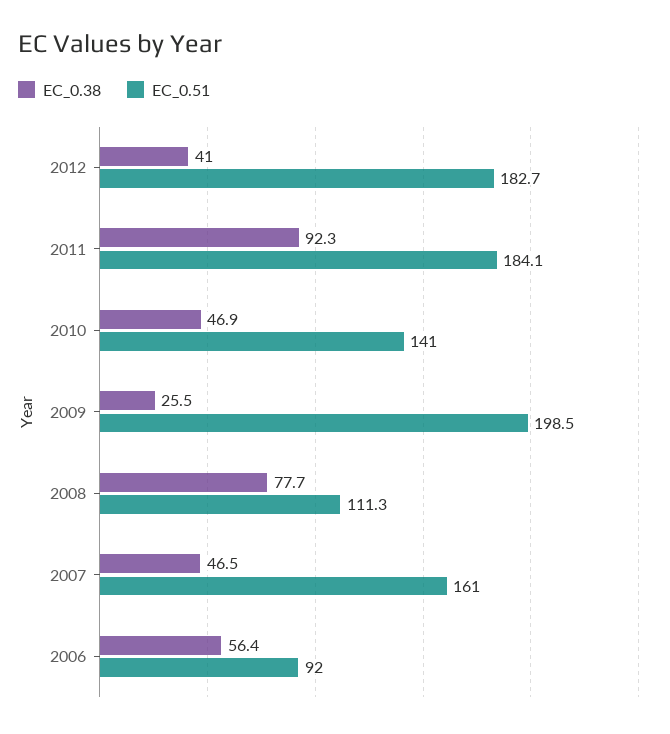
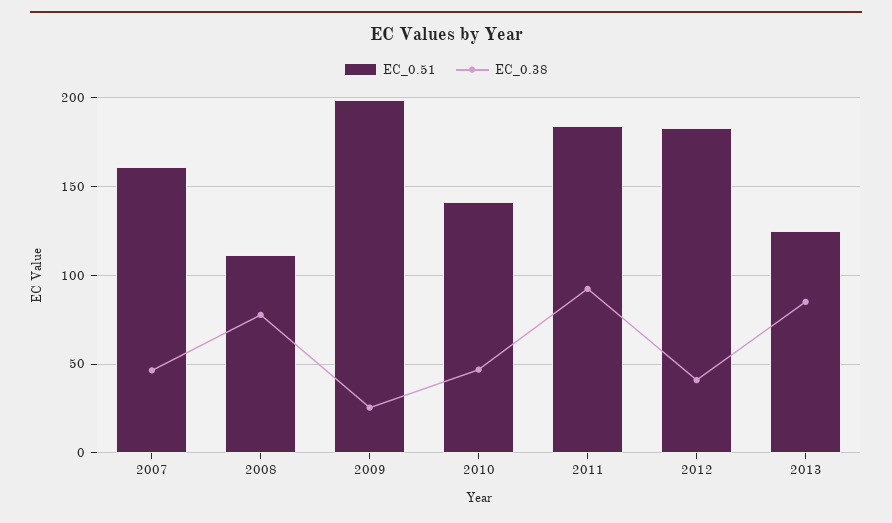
EC_0.38, 2006: 56.4 -> none
EC_0.51, 2006: 92 -> none
EC_0.51, 2013: none -> 125
EC_0.38, 2013: none -> 85

